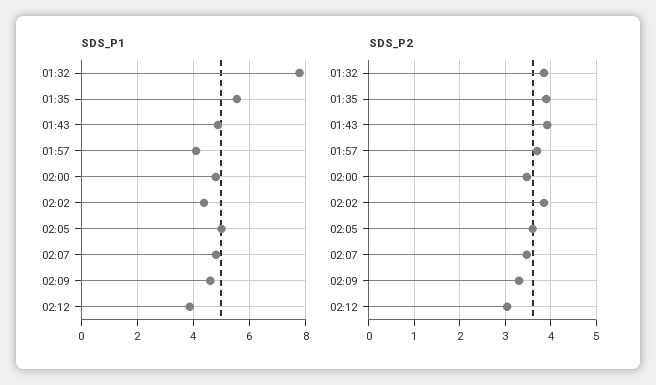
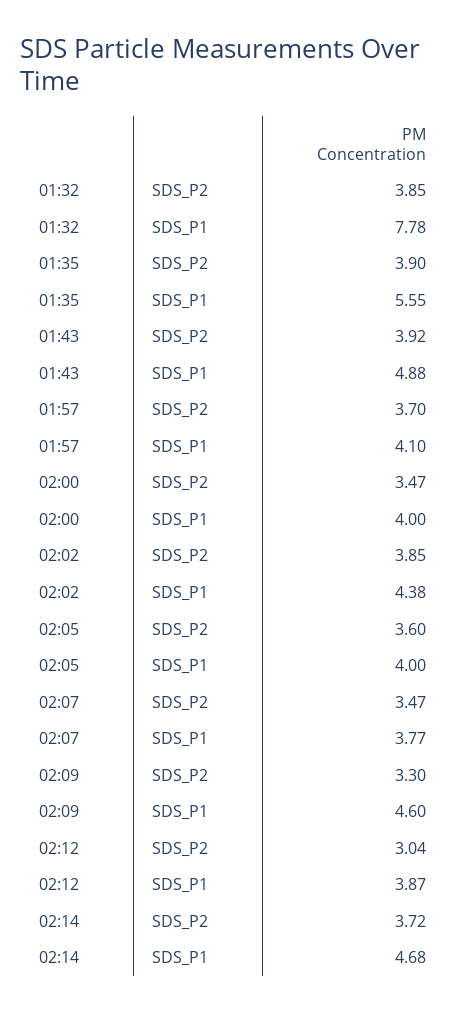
SDS_P1, 02:00: 4.75 -> 4
SDS_P1, 02:05: 5 -> 4
SDS_P1, 02:07: 4.75 -> 3.77
SDS_P2, 02:14: none -> 3.72
SDS_P1, 02:14: none -> 4.68

